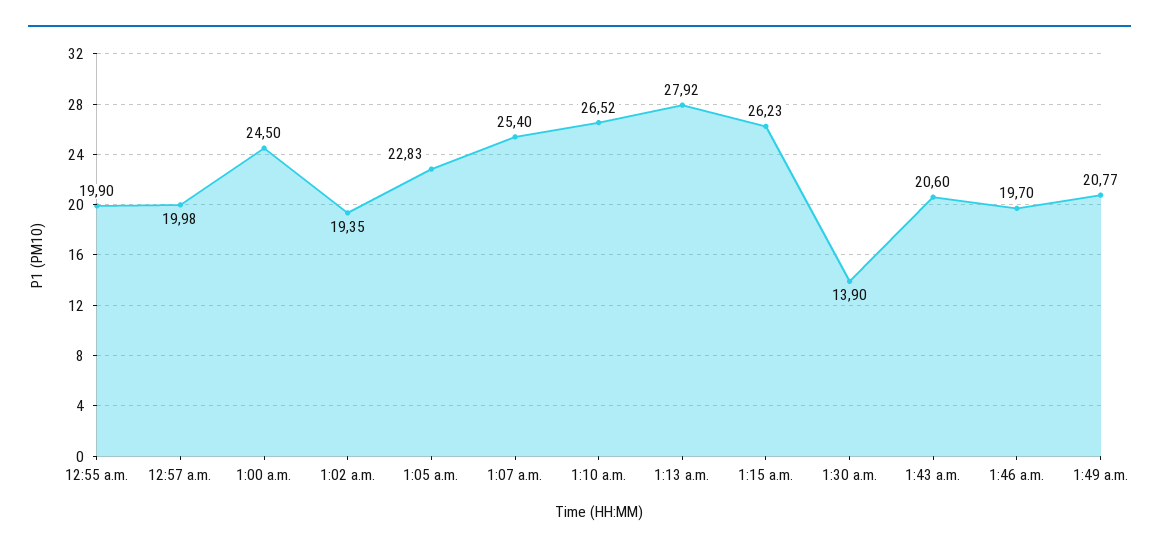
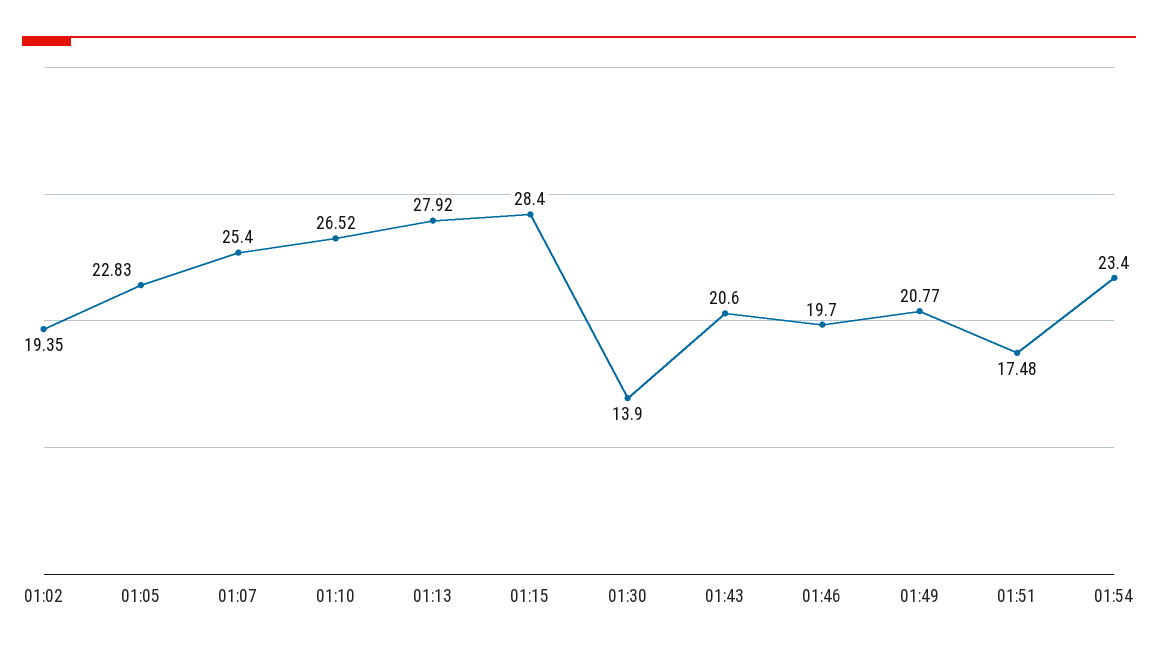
12:55 a.m.: 19.9 -> none
12:57 a.m.: 19.98 -> none
1:00 a.m.: 24.5 -> none
1:15 a.m.: 26.23 -> 28.4
01:51: none -> 17.48
01:54: none -> 23.4

